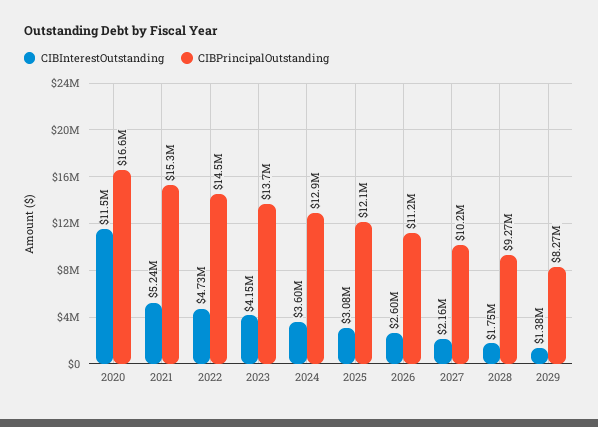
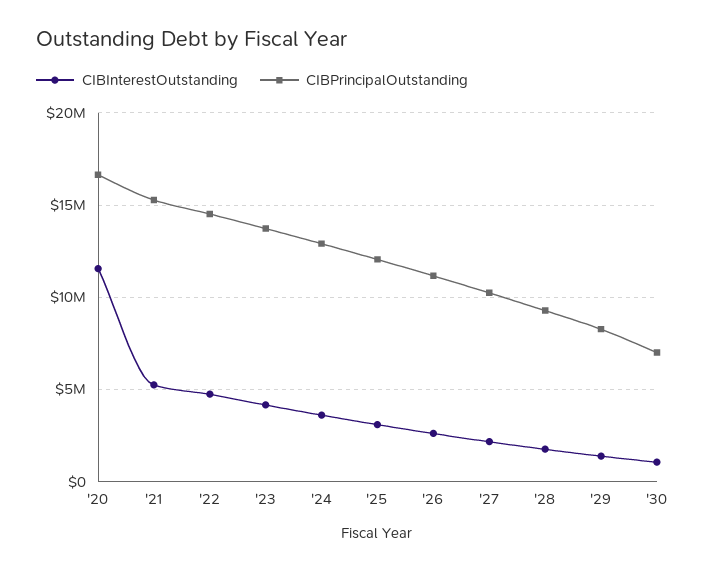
CIBInterestOutstanding, '30: none -> 1000000
CIBPrincipalOutstanding, '30: none -> 7000000

